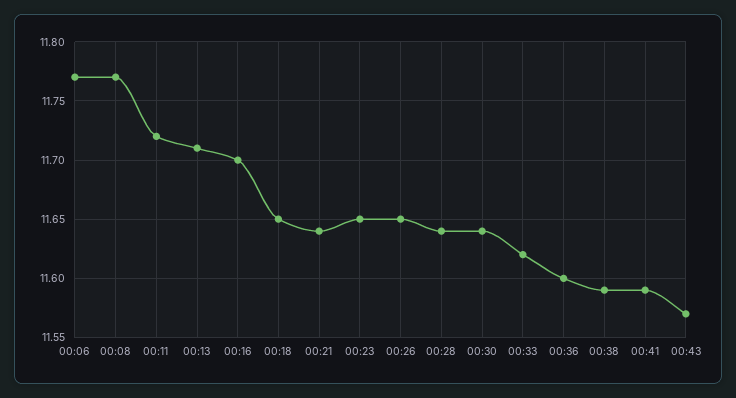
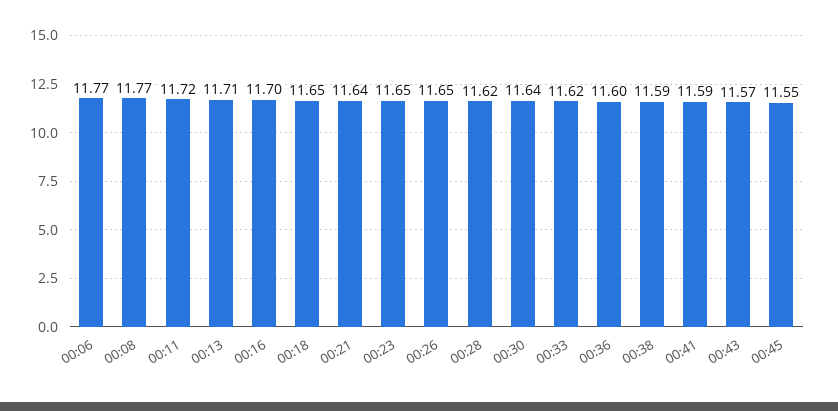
00:28: 11.64 -> 11.62
00:45: none -> 11.55

